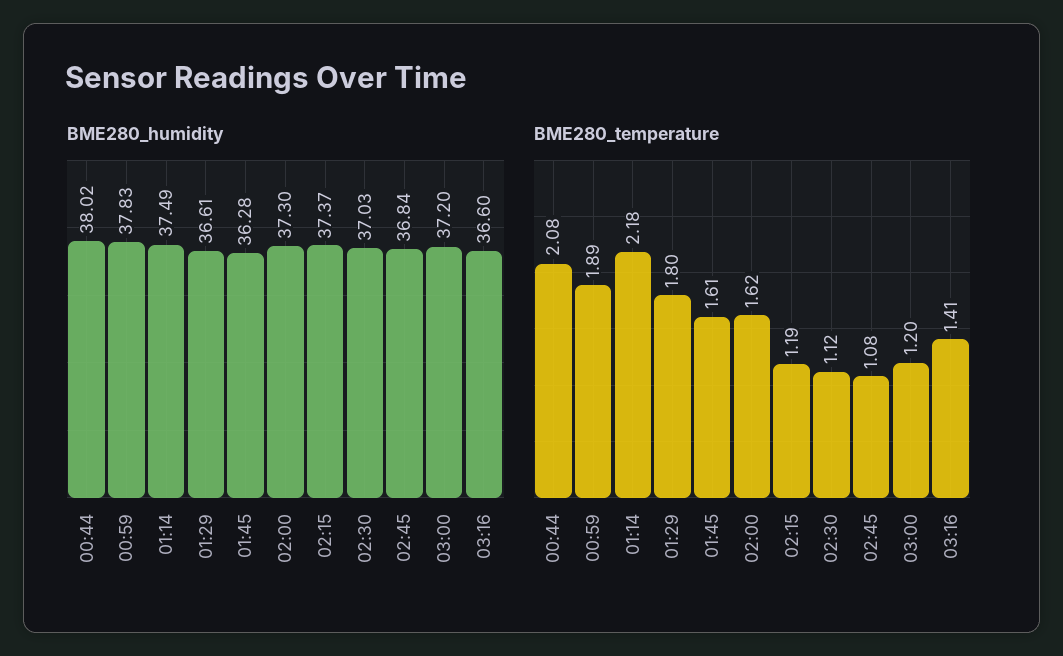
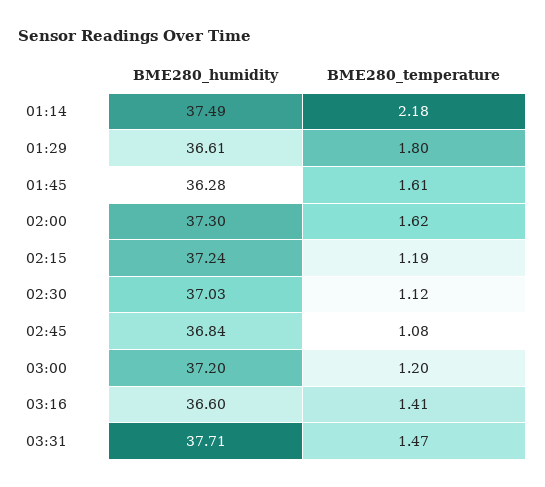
BME280_humidity, 00:44: 38.02 -> none
BME280_humidity, 00:59: 37.83 -> none
BME280_humidity, 02:15: 37.37 -> 37.24
BME280_temperature, 00:44: 2.08 -> none
BME280_temperature, 00:59: 1.89 -> none
BME280_humidity, 03:31: none -> 37.71
BME280_temperature, 03:31: none -> 1.47

